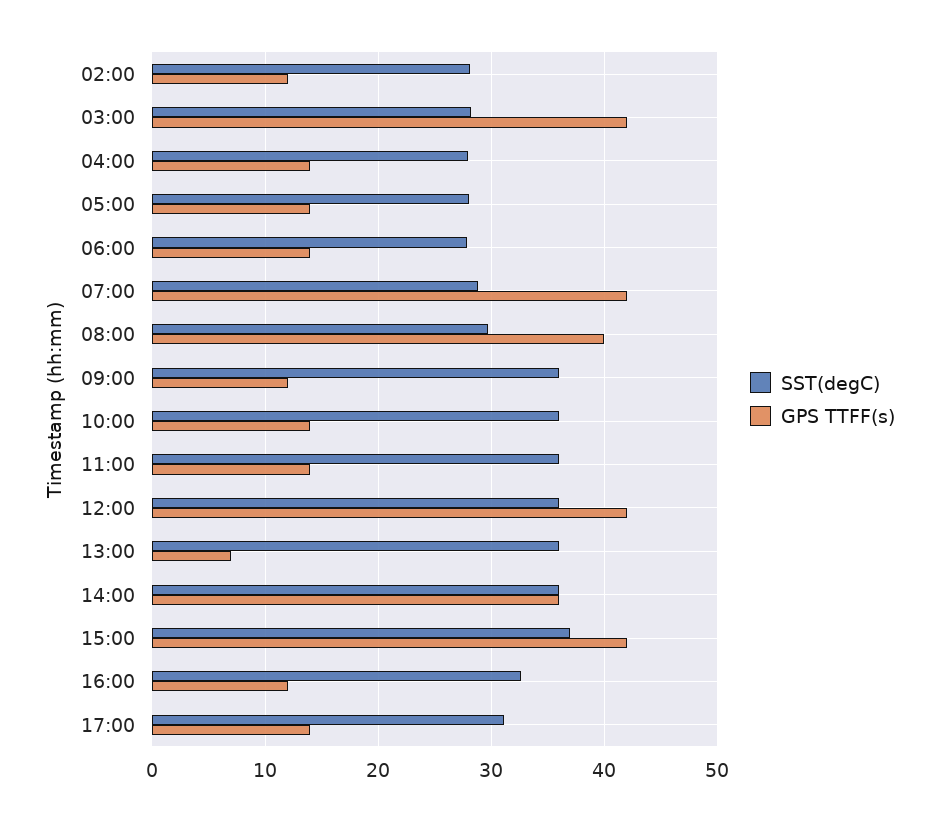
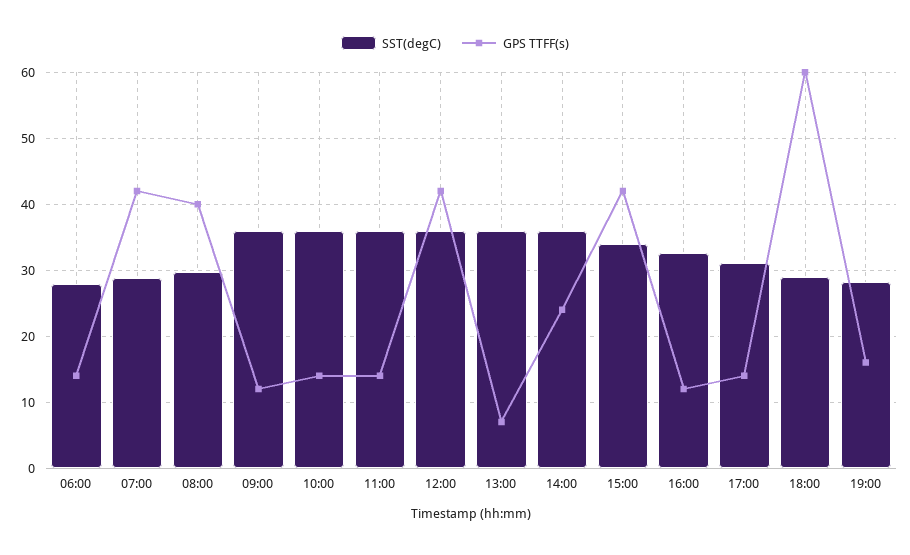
SST(degC), 02:00: 28 -> none
GPS TTFF(s), 02:00: 12 -> none
SST(degC), 03:00: 28 -> none
GPS TTFF(s), 03:00: 42 -> none
SST(degC), 04:00: 28 -> none
GPS TTFF(s), 04:00: 14 -> none
SST(degC), 05:00: 28 -> none
GPS TTFF(s), 05:00: 14 -> none
GPS TTFF(s), 14:00: 36 -> 24
SST(degC), 15:00: 37 -> 34
SST(degC), 18:00: none -> 29
GPS TTFF(s), 18:00: none -> 60
SST(degC), 19:00: none -> 28
GPS TTFF(s), 19:00: none -> 16

